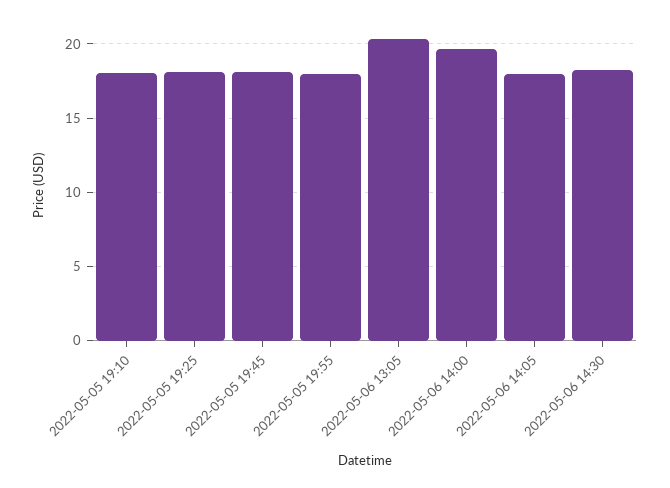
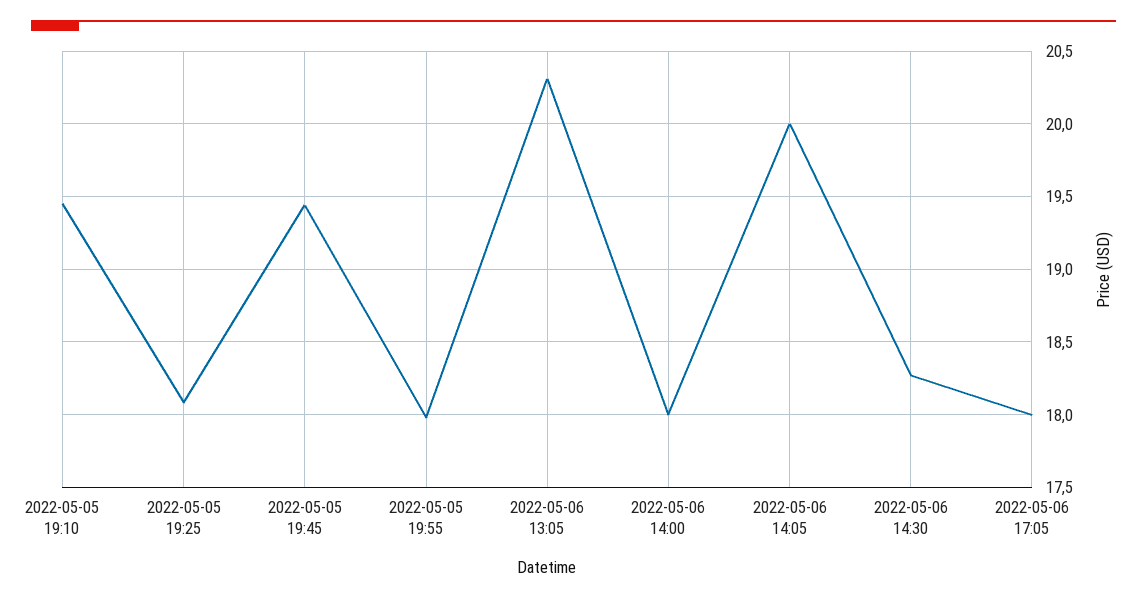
2022-05-05 19:10: 18 -> 19.45
2022-05-05 19:45: 18 -> 19.45
2022-05-06 14:00: 19.5 -> 18
2022-05-06 14:05: 18 -> 20
2022-05-06 17:05: none -> 18

